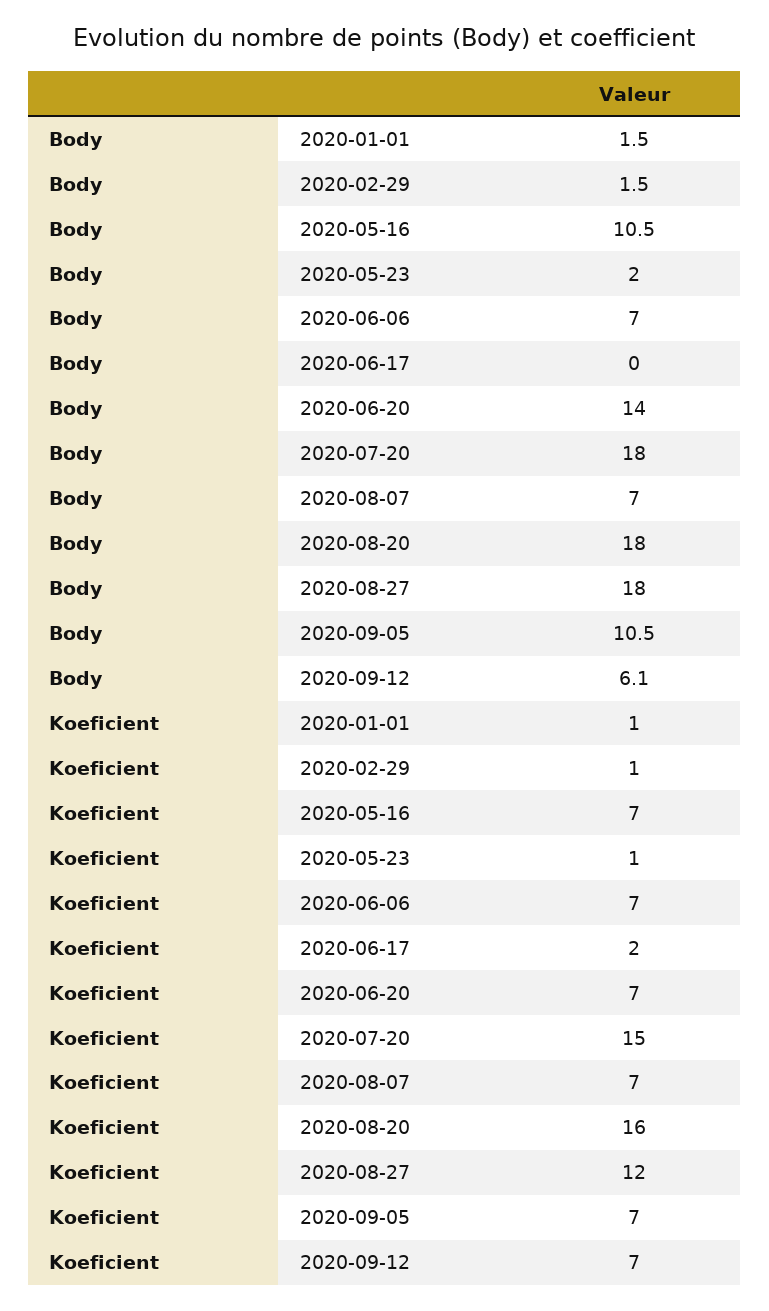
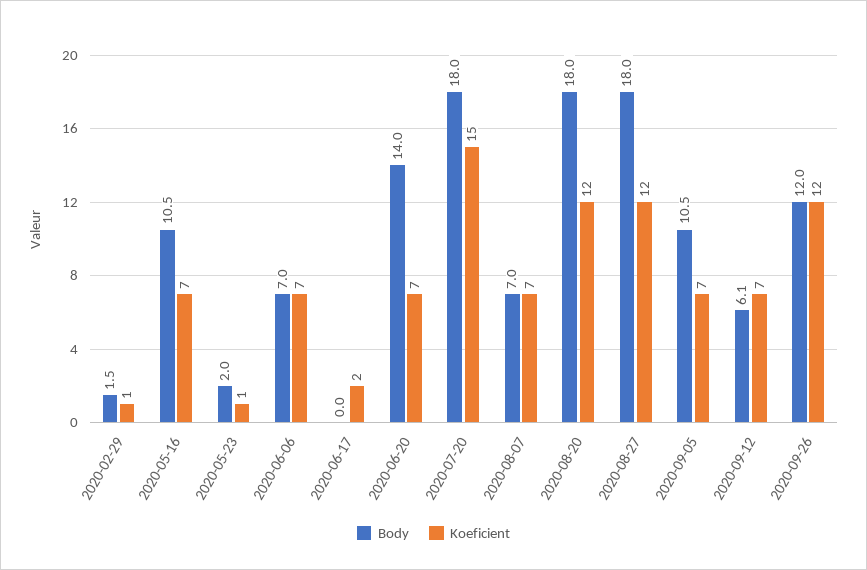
Body, 2020-01-01: 1.5 -> none
Koeficient, 2020-01-01: 1 -> none
Koeficient, 2020-08-20: 16 -> 12
Body, 2020-09-26: none -> 12
Koeficient, 2020-09-26: none -> 12

